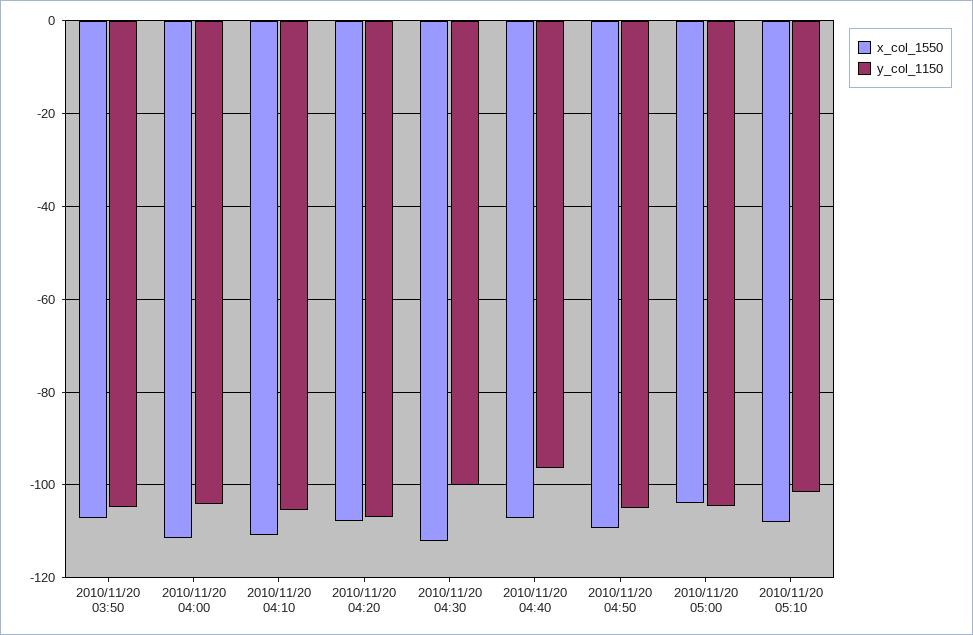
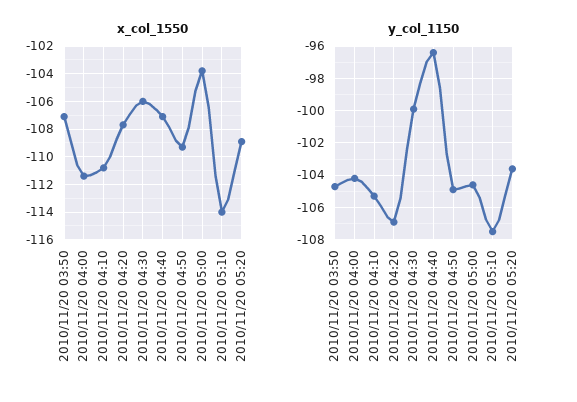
x_col_1550, 2010/11/20 04:30: -112 -> -106
x_col_1550, 2010/11/20 05:10: -108 -> -114
y_col_1150, 2010/11/20 05:10: -102 -> -107.5
x_col_1550, 2010/11/20 05:20: none -> -109
y_col_1150, 2010/11/20 05:20: none -> -103.5

